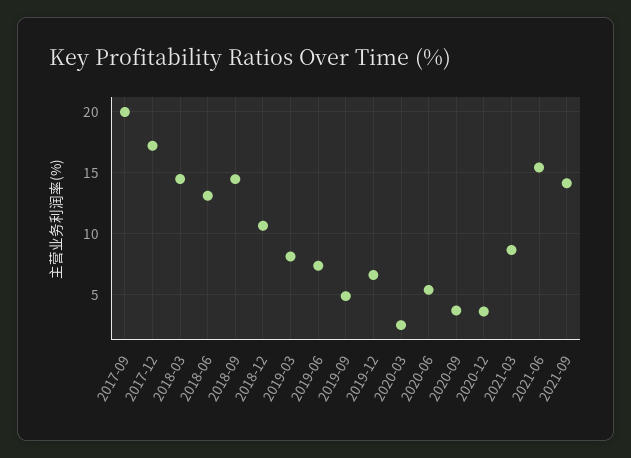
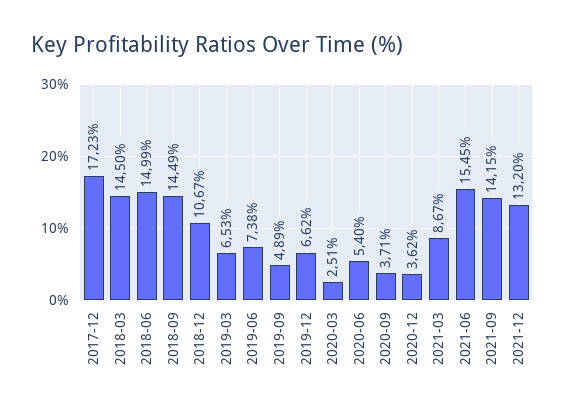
2017-09: 20 -> none
2018-06: 13 -> 14.99
2019-03: 8 -> 6.53
2021-12: none -> 13.2

